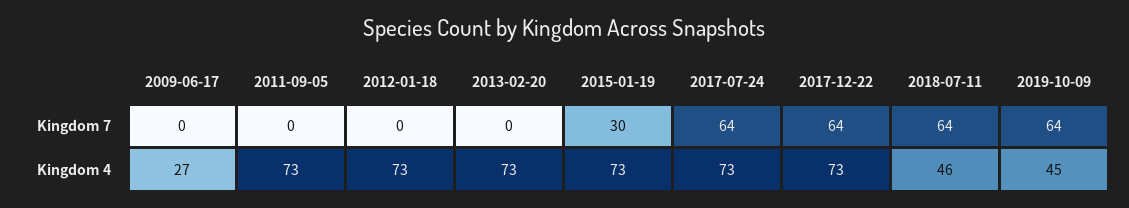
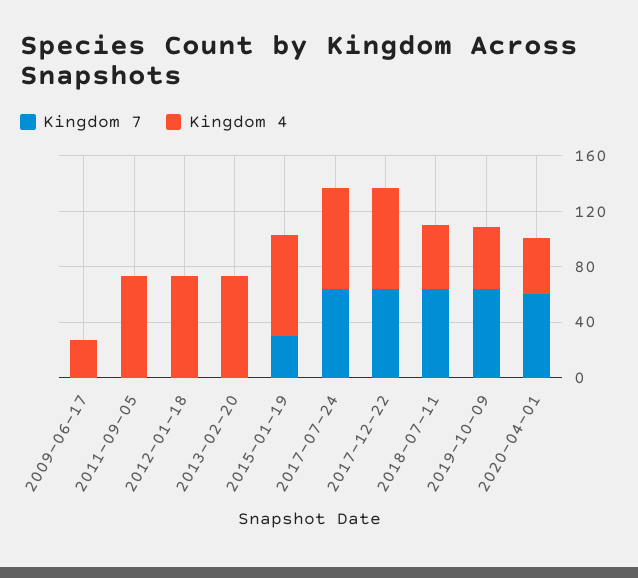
Kingdom 7, 2020-04-01: none -> 60
Kingdom 4, 2020-04-01: none -> 40

